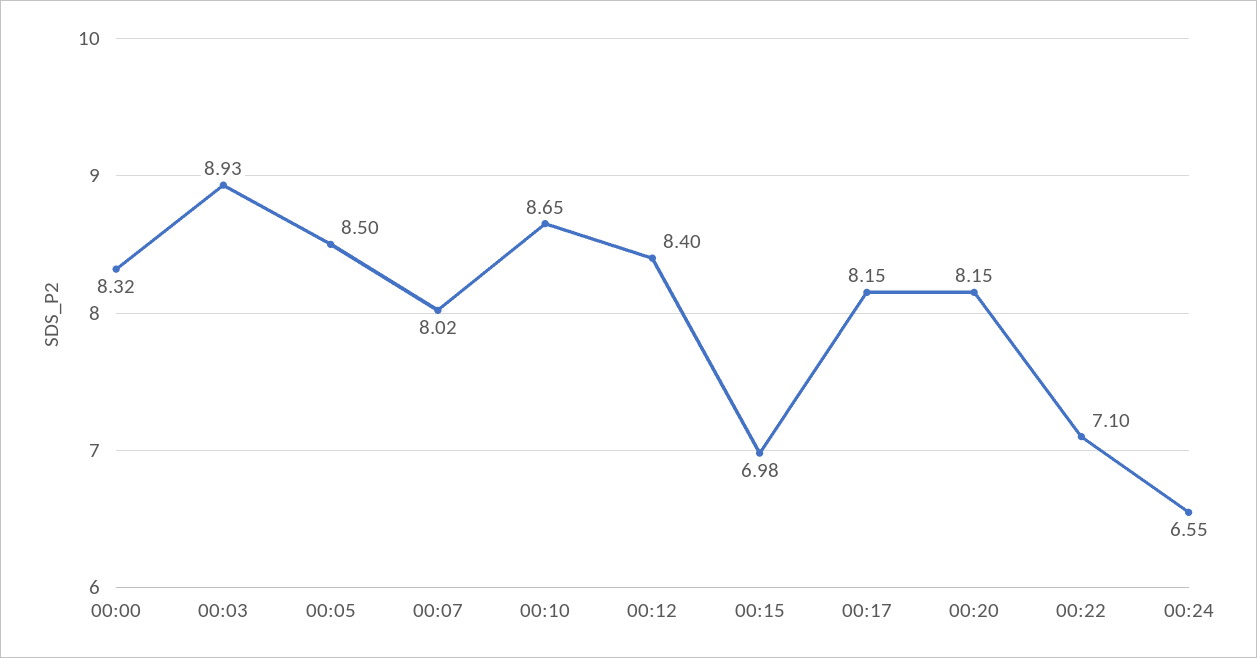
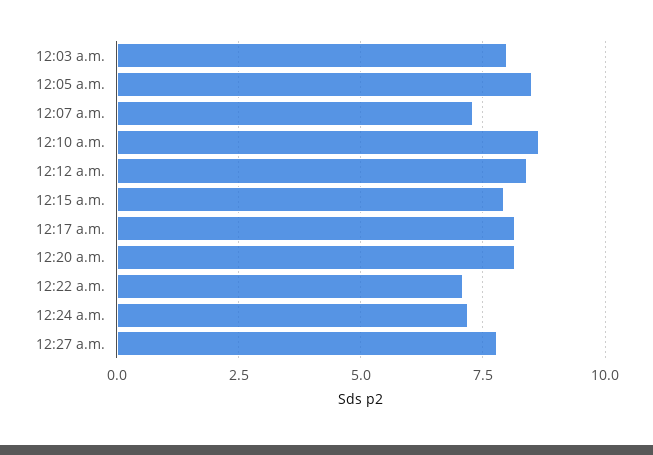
00:00: 8.32 -> none
00:03: 8.93 -> 8
00:07: 8.02 -> 7.25
00:15: 6.98 -> 8
00:24: 6.55 -> 7.25
12:27 a.m.: none -> 7.75

